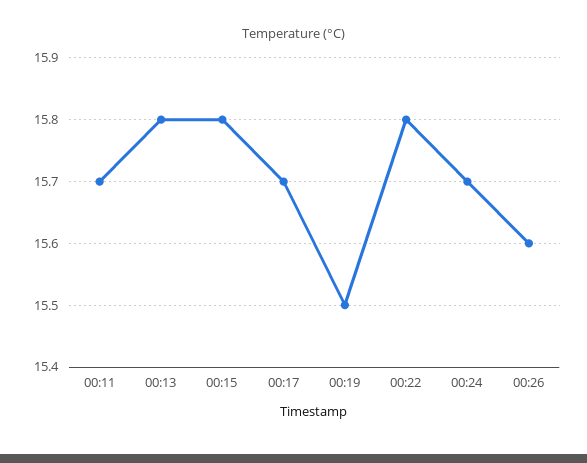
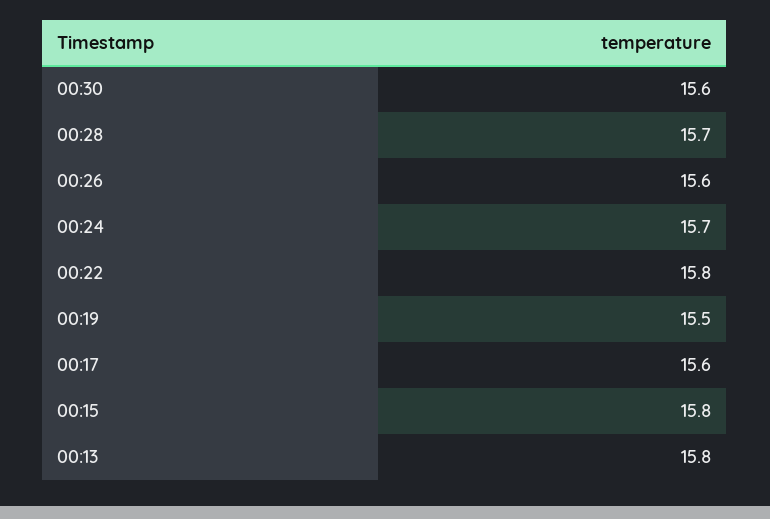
00:11: 15.7 -> none
00:17: 15.7 -> 15.6
00:30: none -> 15.6
00:28: none -> 15.7

